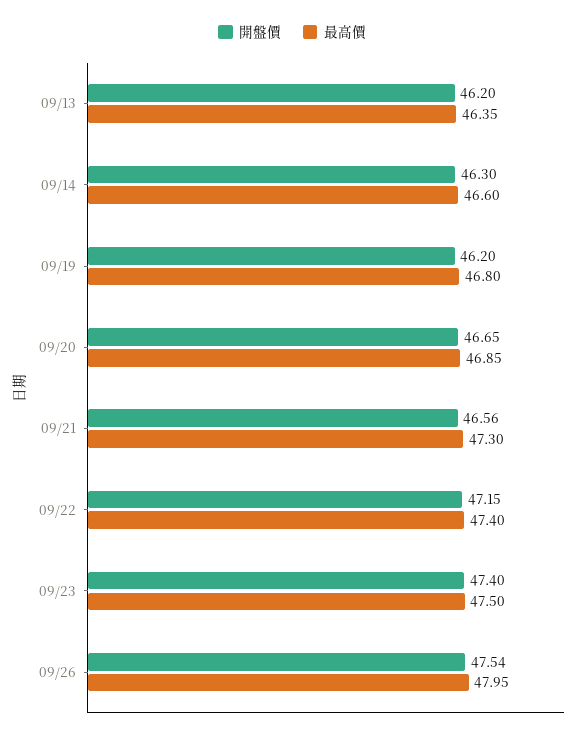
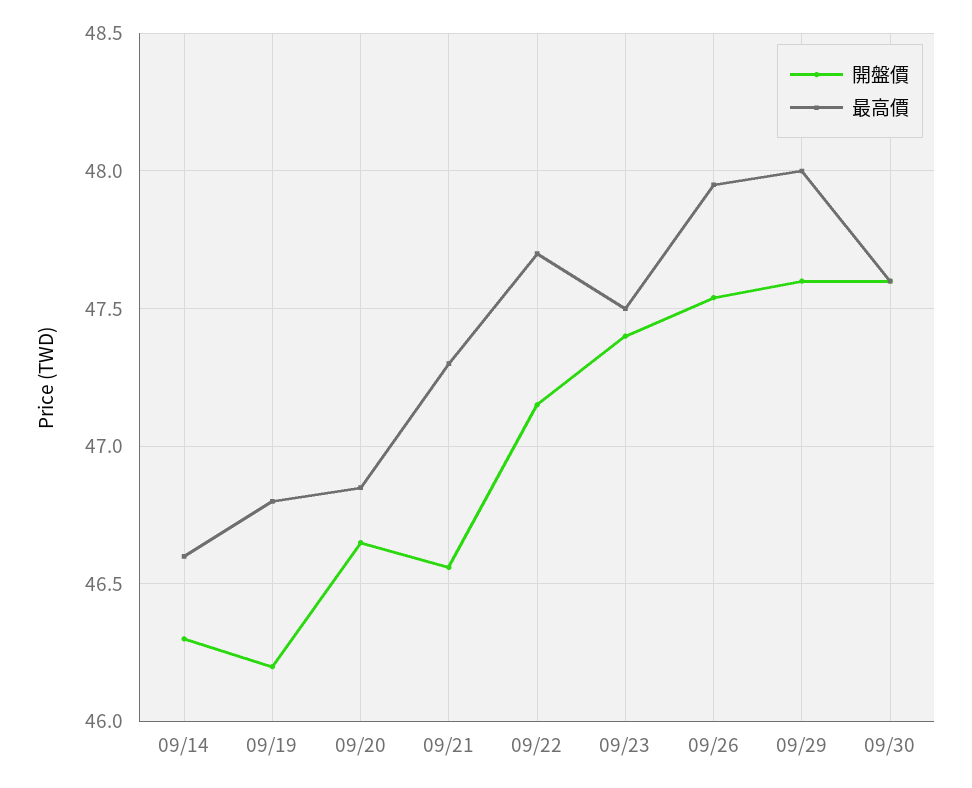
開盤價, 09/13: 46.2 -> none
最高價, 09/13: 46.35 -> none
最高價, 09/22: 47.4 -> 47.7
開盤價, 09/29: none -> 47.6
最高價, 09/29: none -> 48
開盤價, 09/30: none -> 47.6
最高價, 09/30: none -> 47.6

